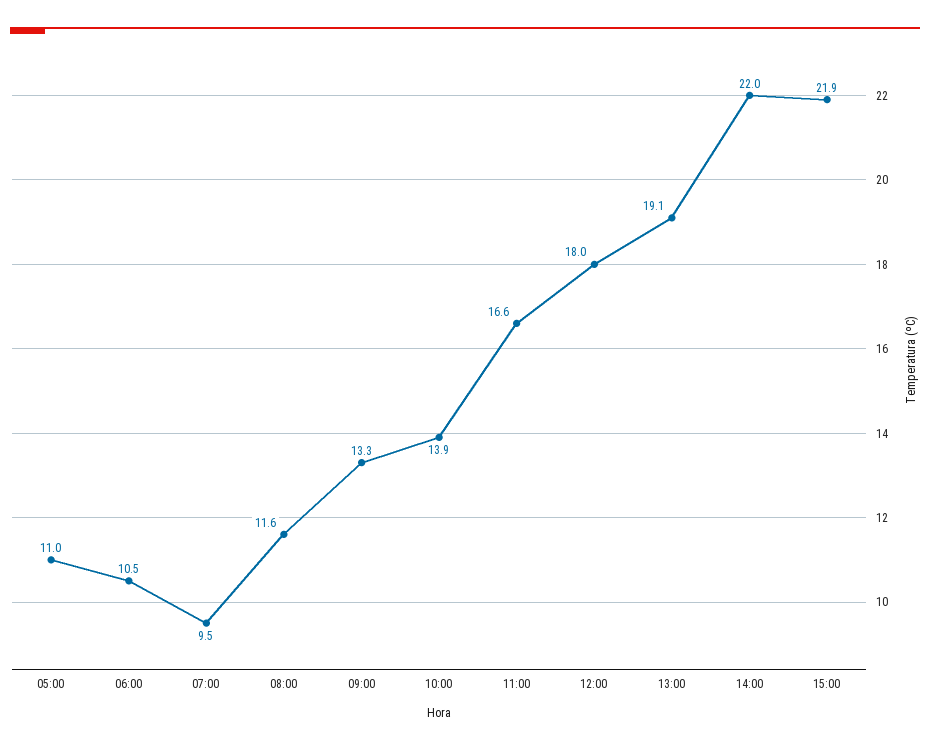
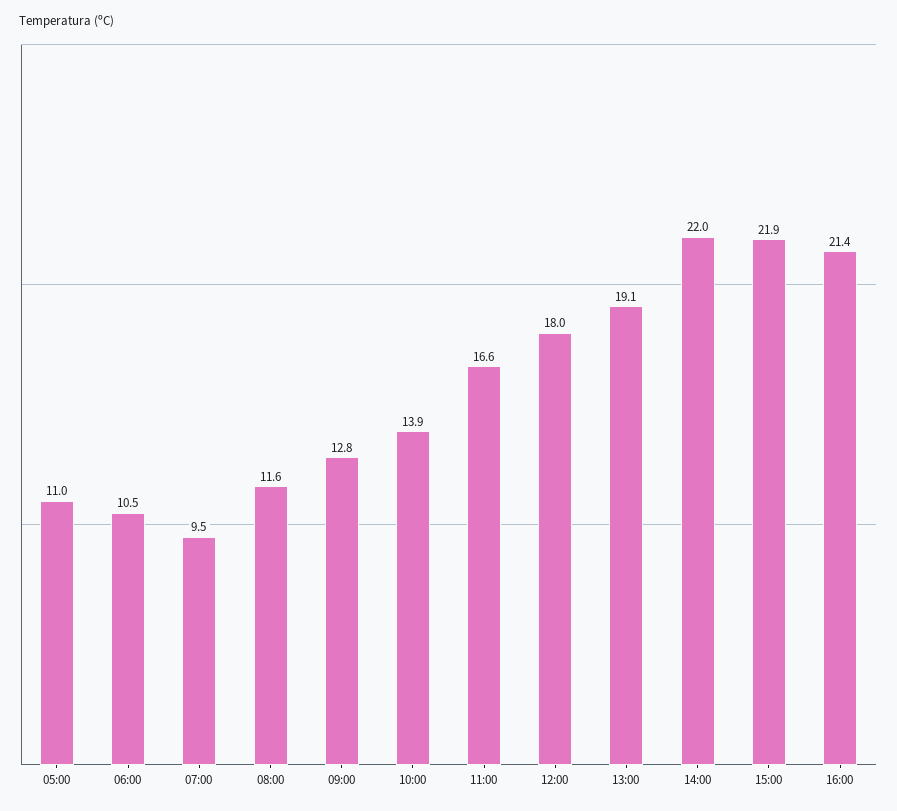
09:00: 13.3 -> 12.8
16:00: none -> 21.4

